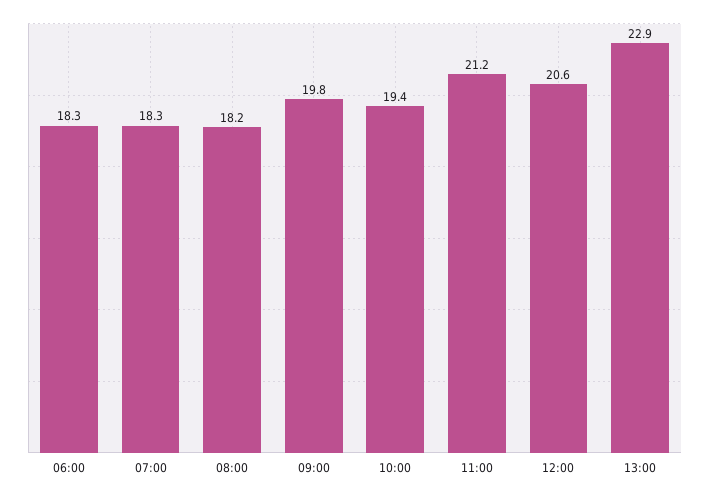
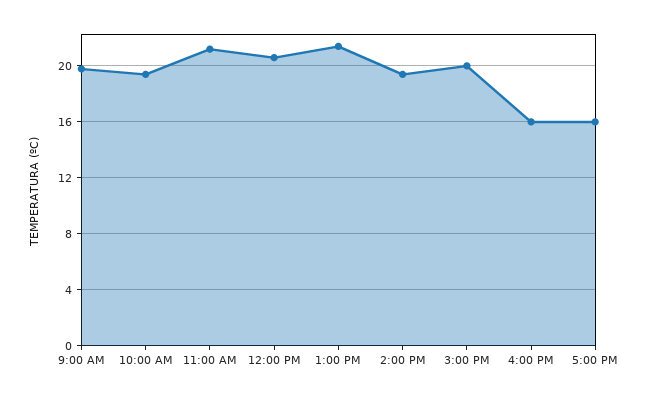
06:00: 18.3 -> none
07:00: 18.3 -> none
08:00: 18.2 -> none
13:00: 22.9 -> 21.5
2:00 PM: none -> 19.5
3:00 PM: none -> 20
4:00 PM: none -> 16
5:00 PM: none -> 16

